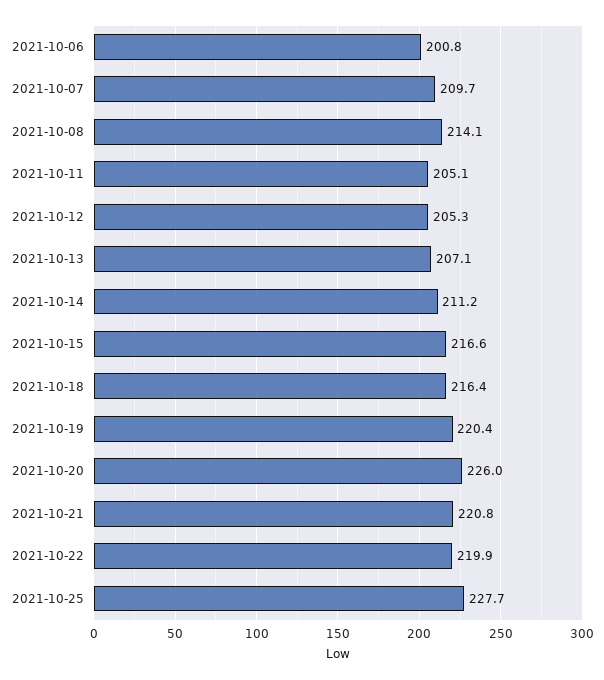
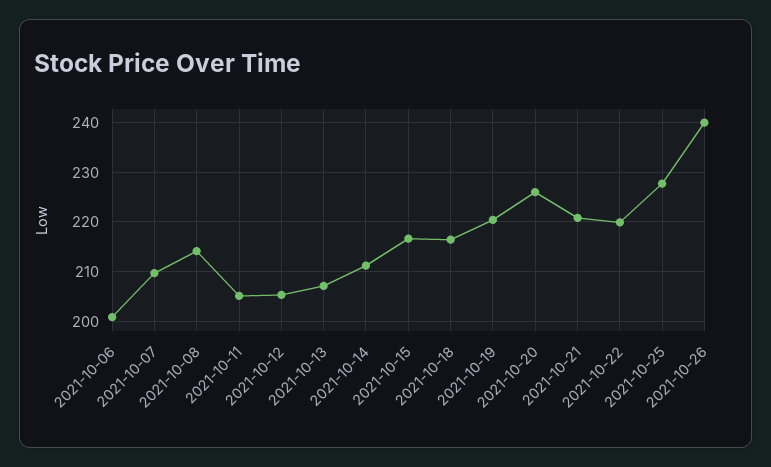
2021-10-26: none -> 240

